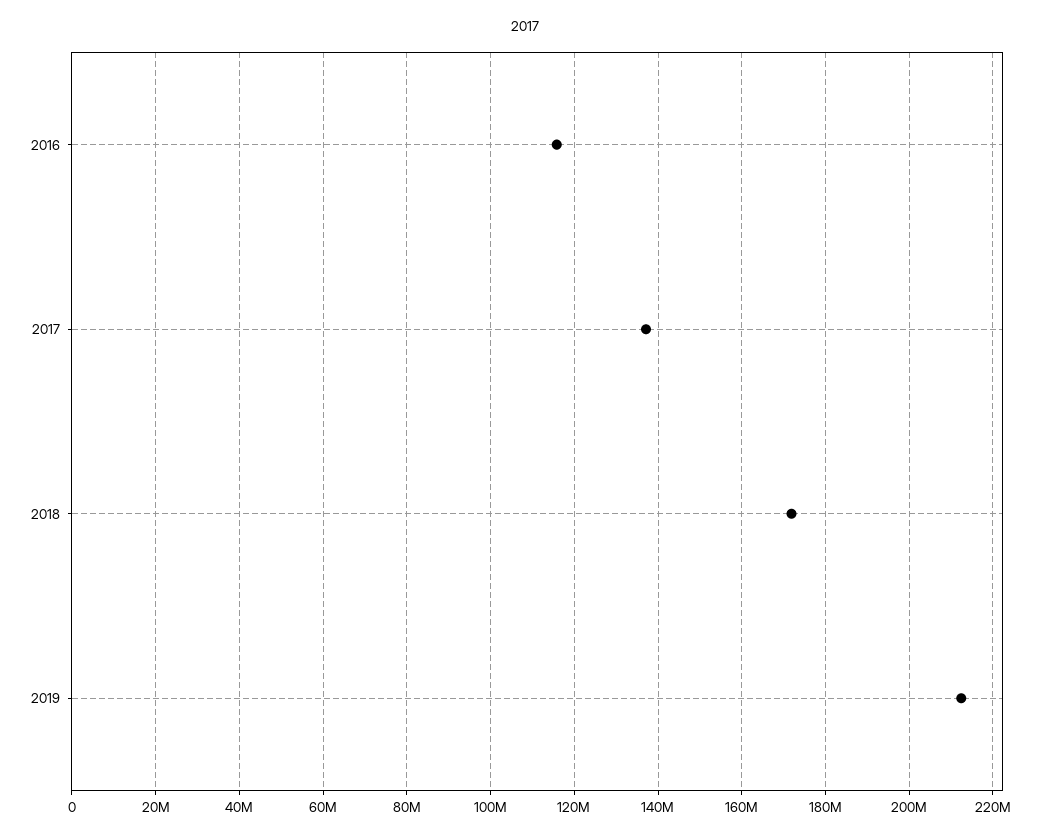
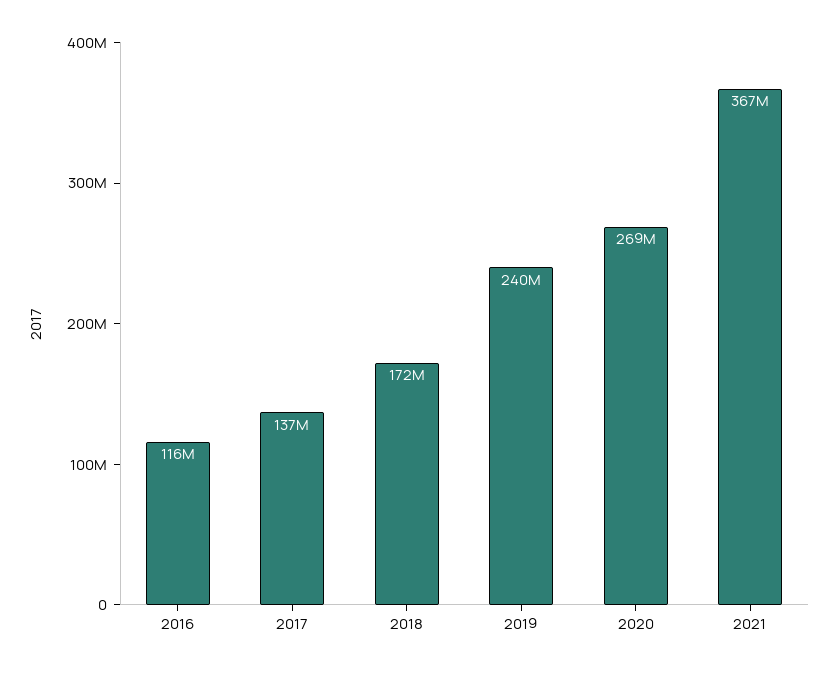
2019: 212000000 -> 240000000
2020: none -> 269000000
2021: none -> 367000000

